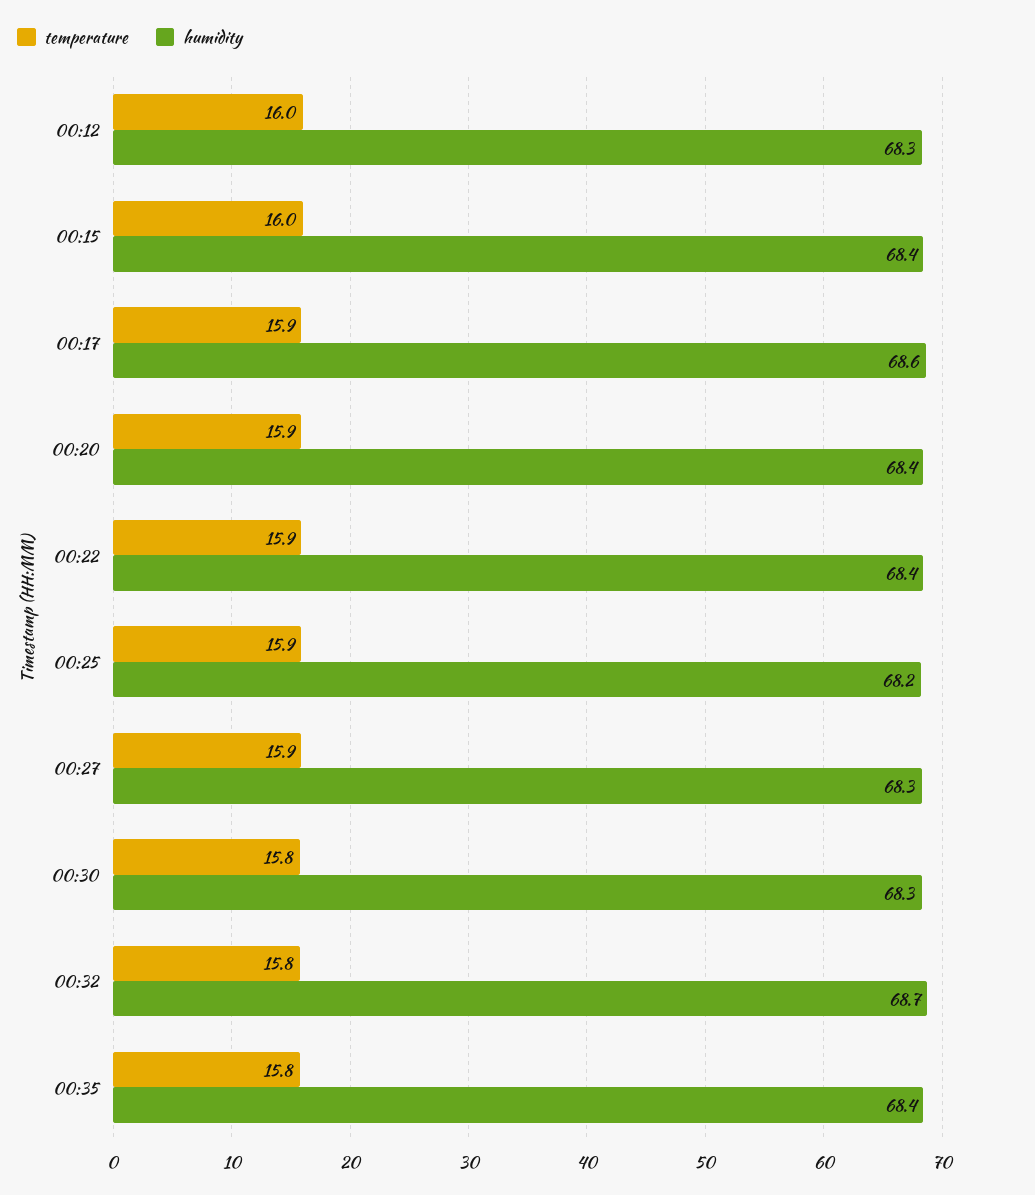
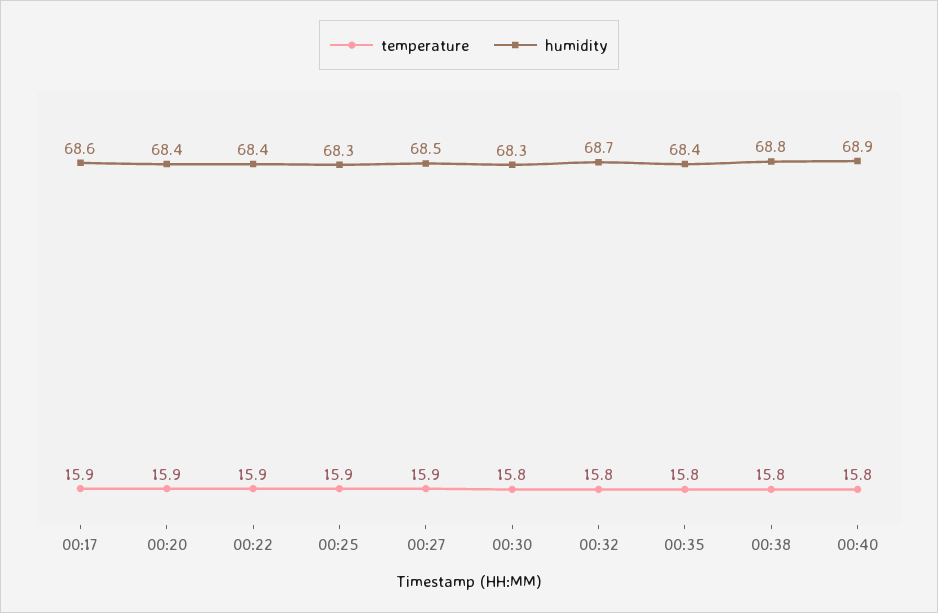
temperature, 00:12: 16 -> none
humidity, 00:12: 68.3 -> none
temperature, 00:15: 16 -> none
humidity, 00:15: 68.4 -> none
humidity, 00:25: 68.2 -> 68.3
humidity, 00:27: 68.3 -> 68.5
temperature, 00:38: none -> 15.8
humidity, 00:38: none -> 68.8
temperature, 00:40: none -> 15.8
humidity, 00:40: none -> 68.9

